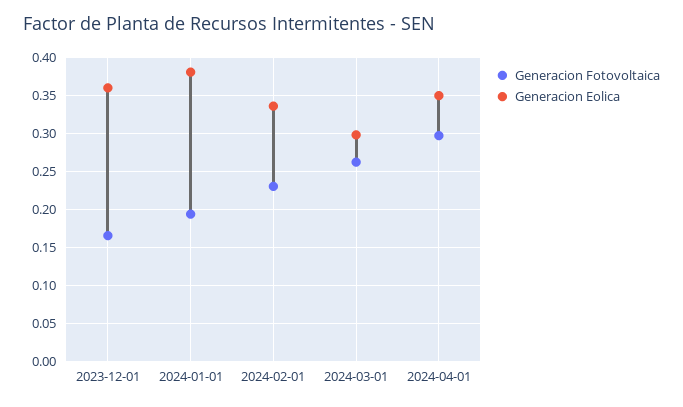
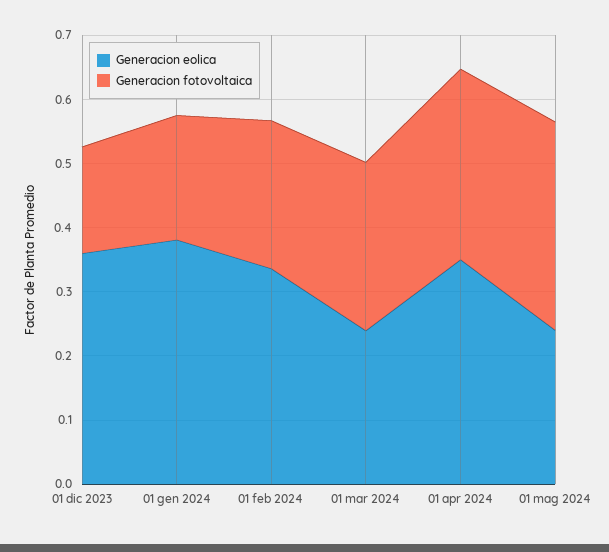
Generacion Eolica, 2024-03-01: 0.3 -> 0.24
Generacion Eolica, 01 mag 2024: none -> 0.24
Generacion Fotovoltaica, 01 mag 2024: none -> 0.32

